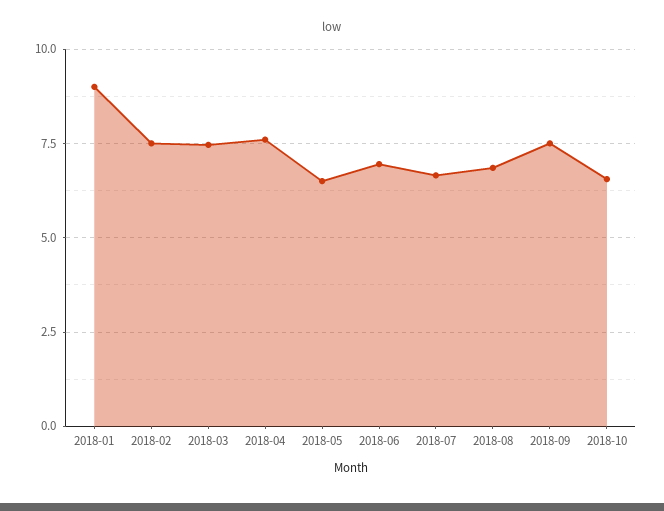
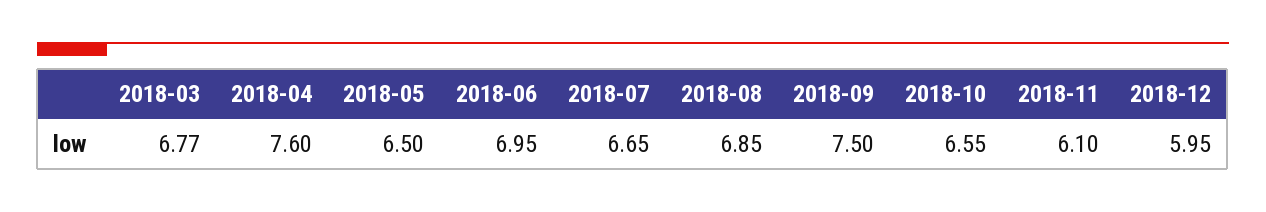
2018-01: 9 -> none
2018-02: 7.5 -> none
2018-03: 7.5 -> 6.77
2018-11: none -> 6.1
2018-12: none -> 5.95

